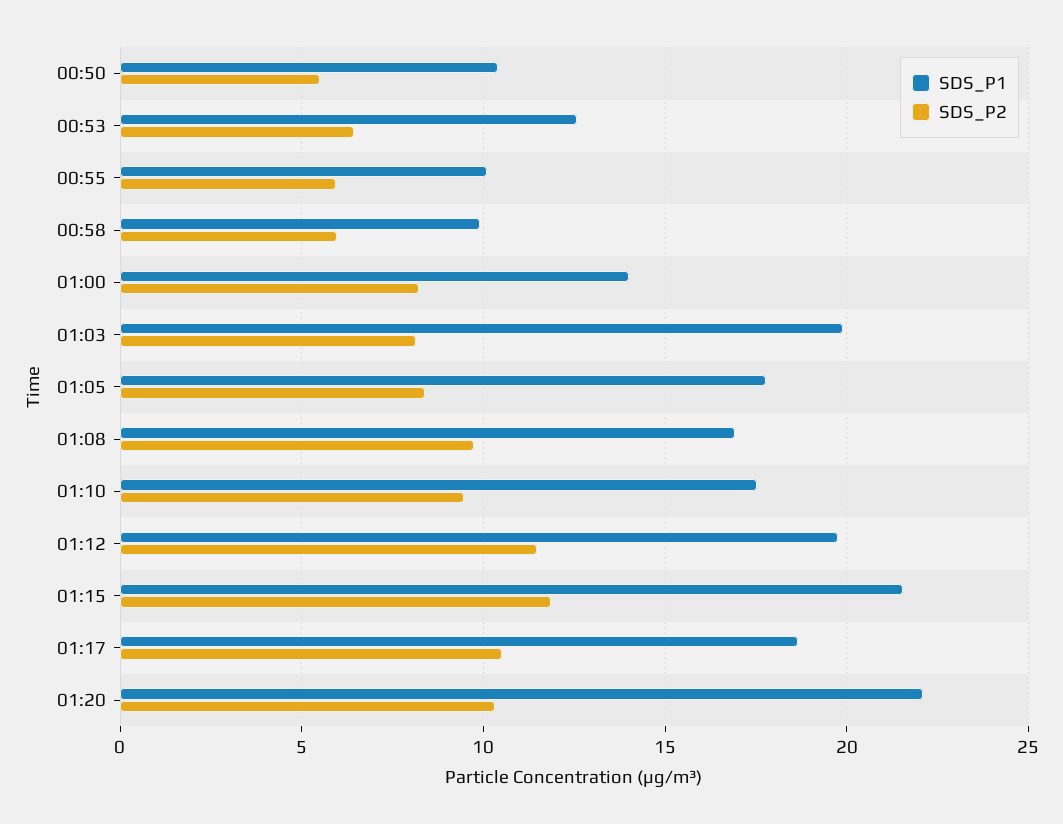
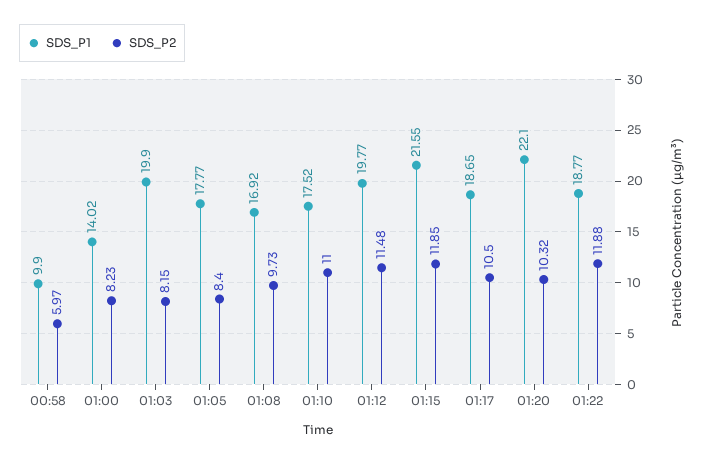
SDS_P1, 00:50: 10.5 -> none
SDS_P2, 00:50: 5.5 -> none
SDS_P1, 00:53: 12.5 -> none
SDS_P2, 00:53: 6.5 -> none
SDS_P1, 00:55: 10 -> none
SDS_P2, 00:55: 6 -> none
SDS_P2, 01:10: 9.5 -> 11
SDS_P1, 01:22: none -> 18.77
SDS_P2, 01:22: none -> 11.88

